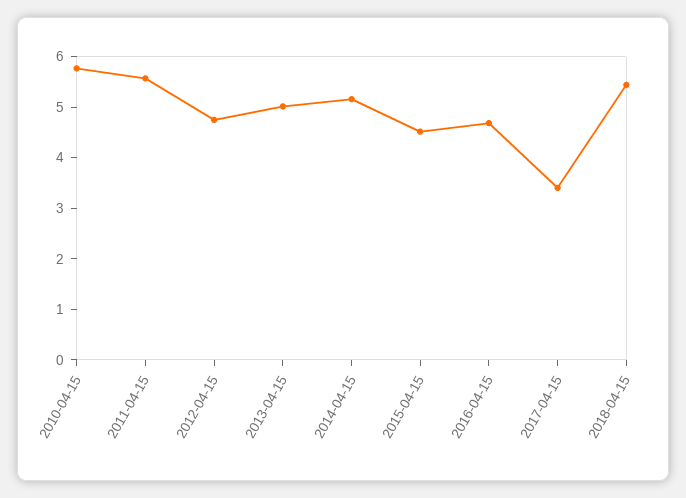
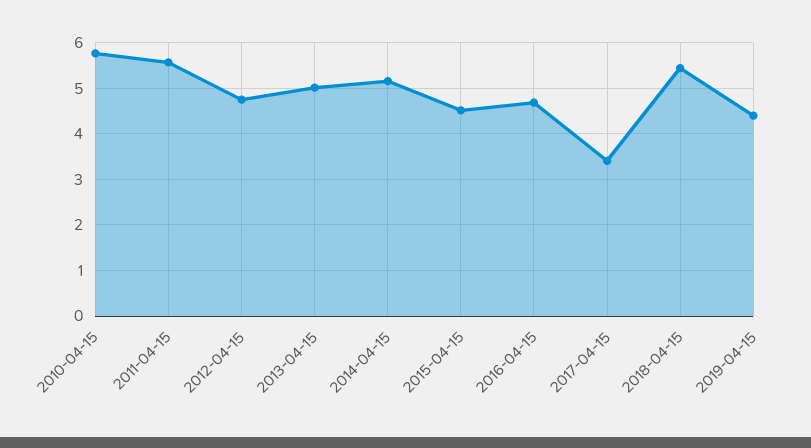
2019-04-15: none -> 4.4

